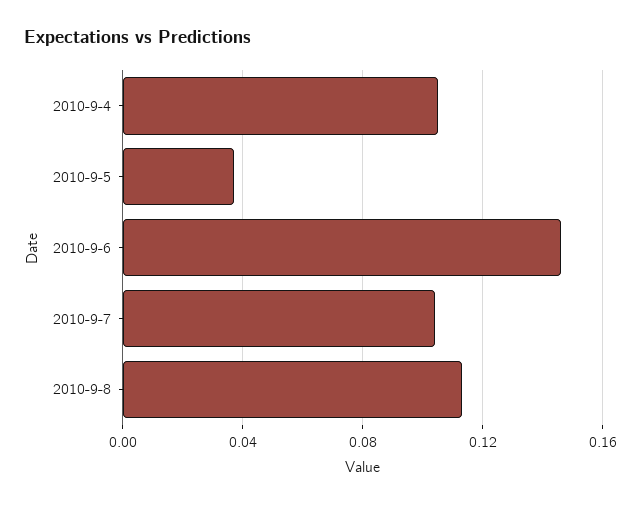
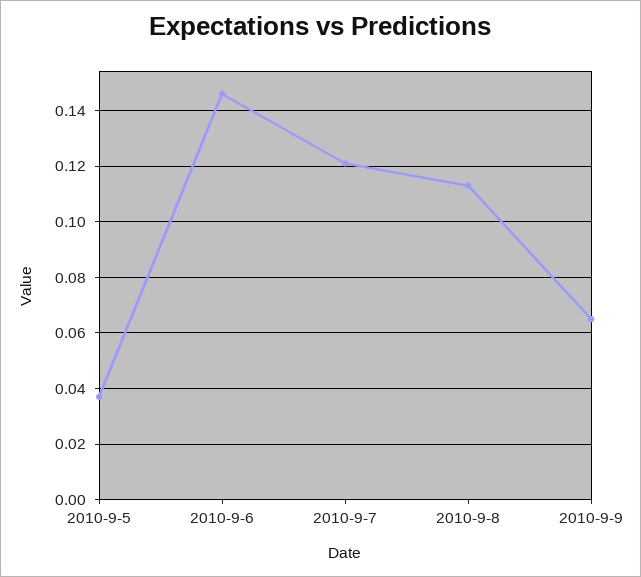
2010-9-4: 0.105 -> none
2010-9-7: 0.105 -> 0.12
2010-9-9: none -> 0.065

